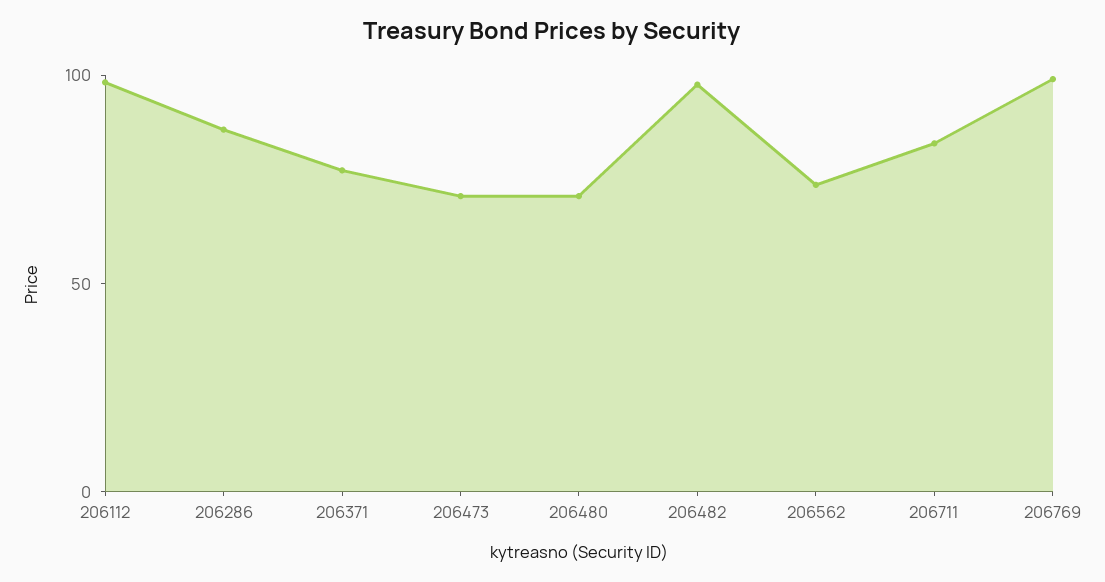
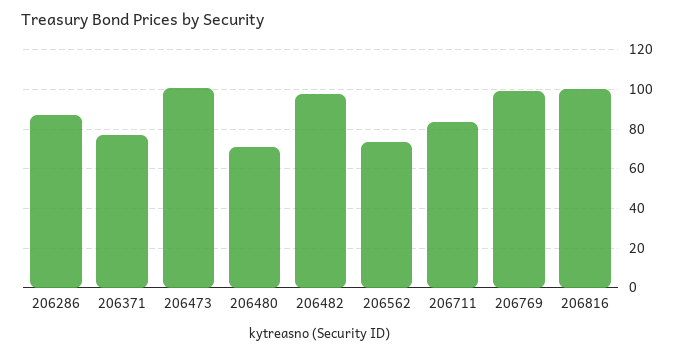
206112: 100 -> none
206473: 70 -> 100
206816: none -> 100

